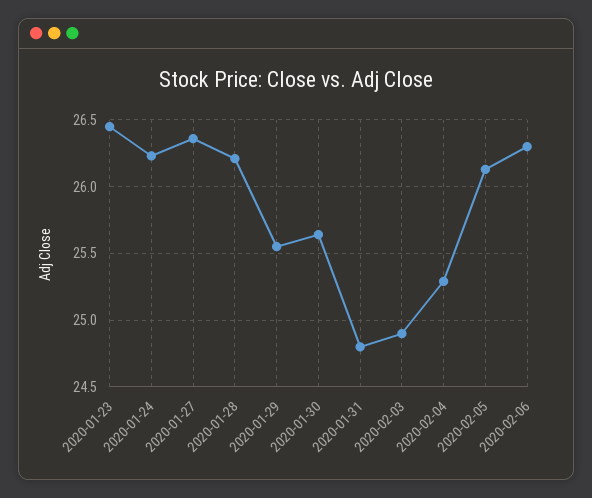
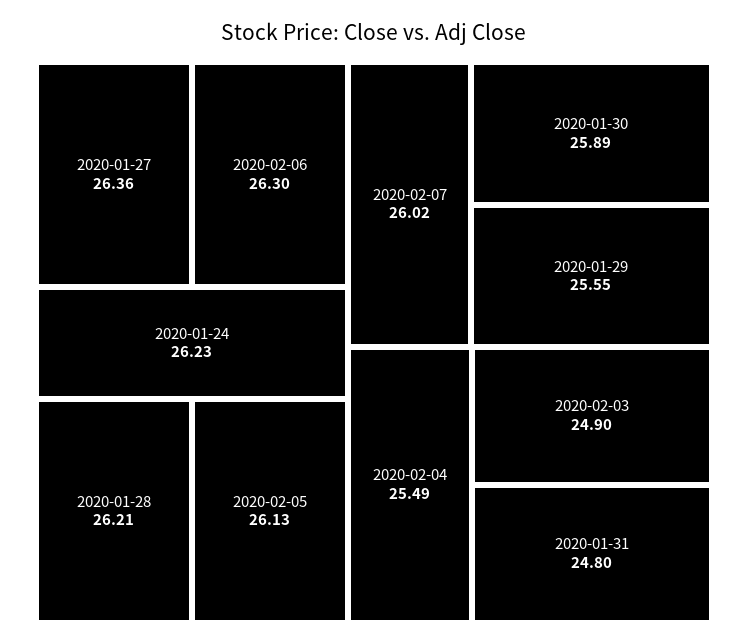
2020-01-23: 26.45 -> none
2020-01-30: 25.65 -> 25.89
2020-02-04: 25.3 -> 25.49
2020-02-07: none -> 26.02

